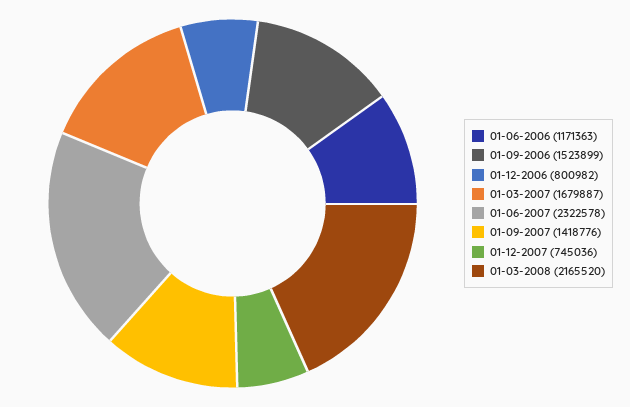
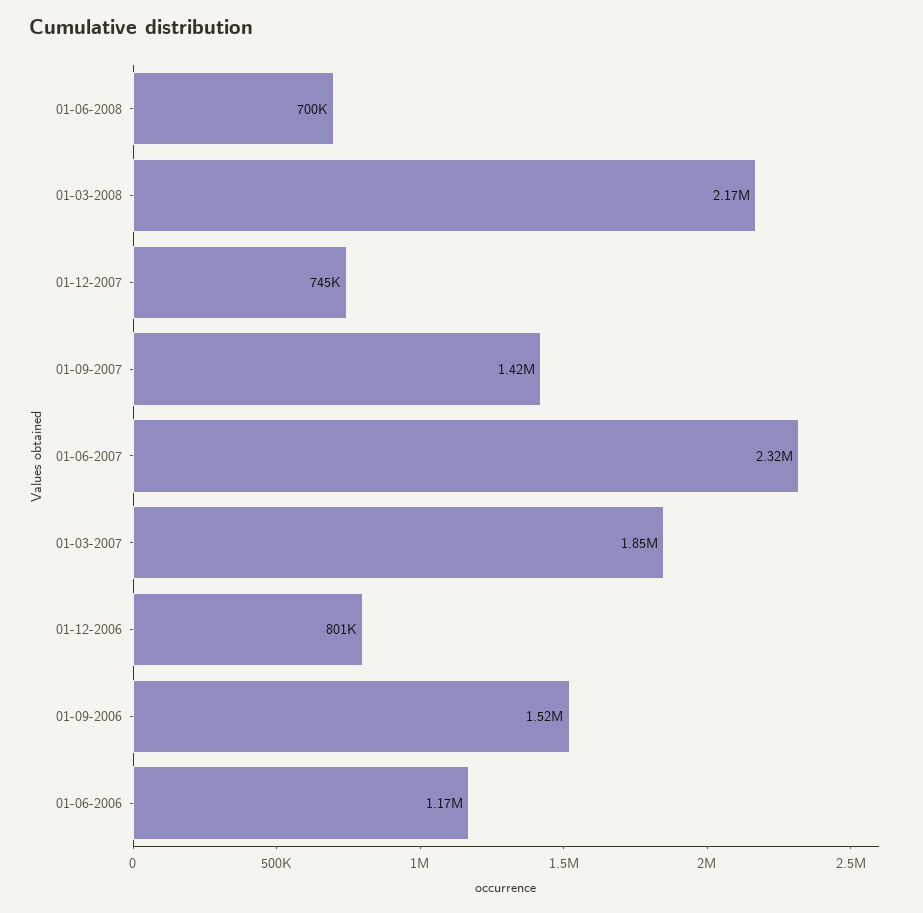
01-03-2007: 1679887 -> 1850000
01-06-2008: none -> 700000

